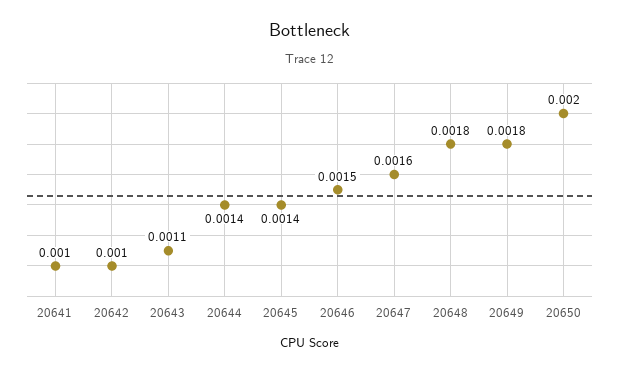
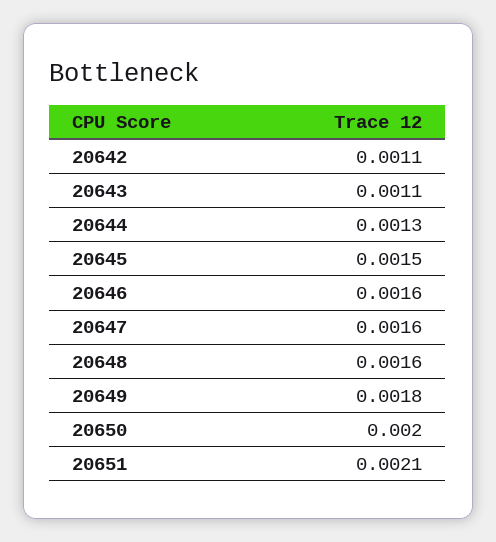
20641: 0.001 -> none
20642: 0.001 -> 0.0011
20644: 0.0014 -> 0.0013
20645: 0.0014 -> 0.0015
20646: 0.0015 -> 0.0016
20648: 0.0018 -> 0.0016
20651: none -> 0.0021

